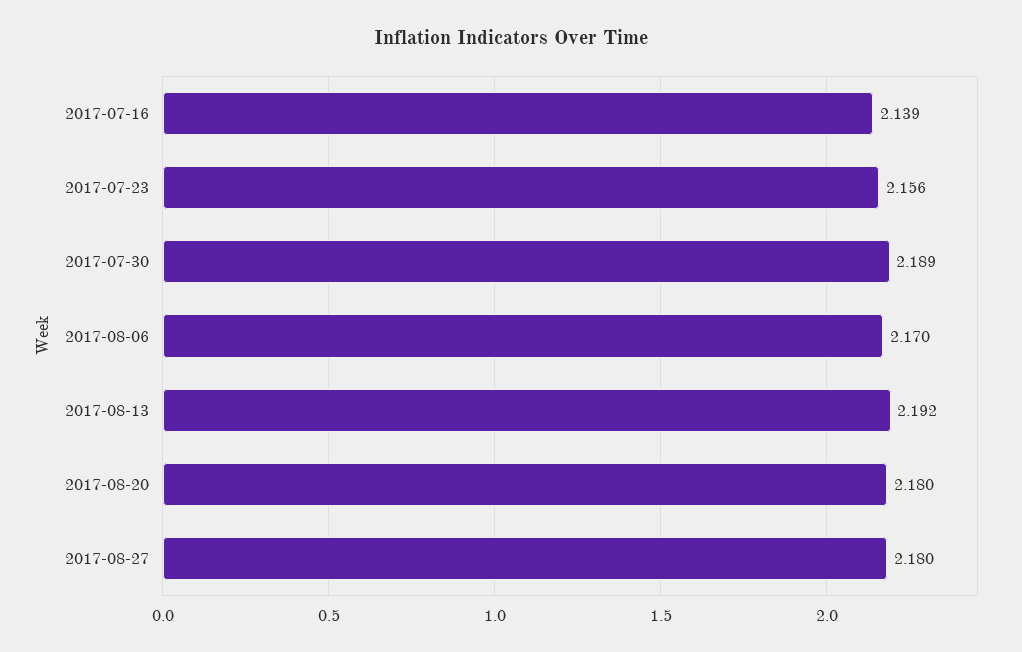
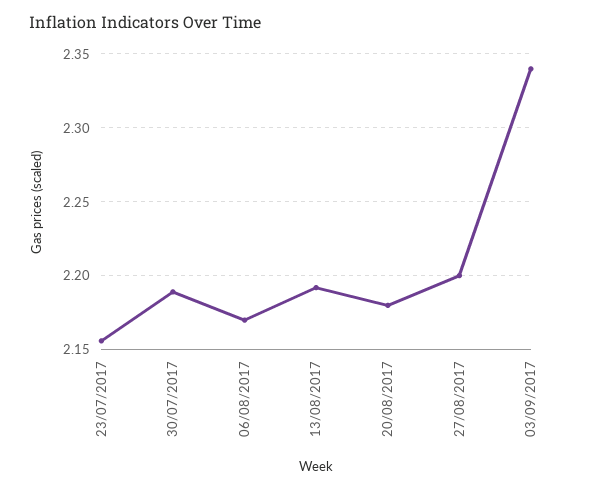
2017-07-16: 2.139 -> none
2017-08-27: 2.18 -> 2.2
03/09/2017: none -> 2.34

